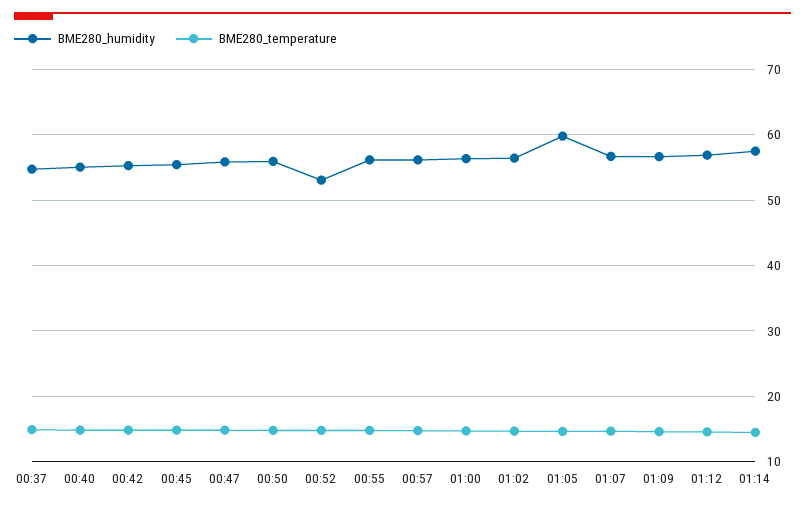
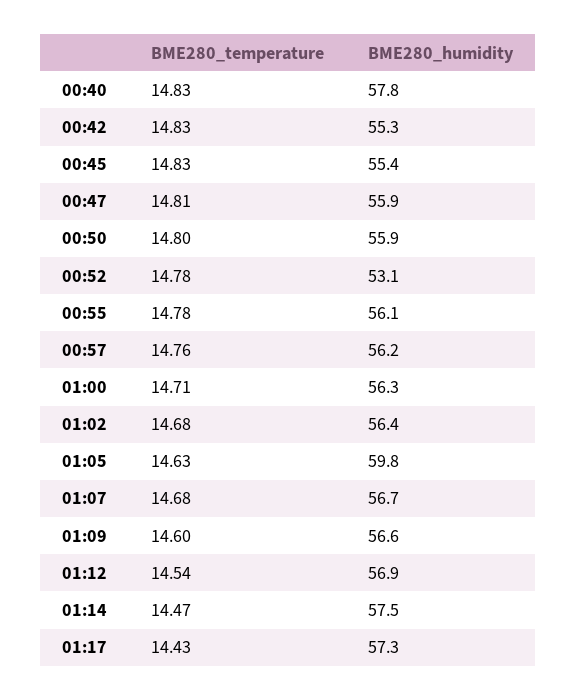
BME280_humidity, 00:37: 55 -> none
BME280_temperature, 00:37: 15 -> none
BME280_humidity, 00:40: 55 -> 57.8
BME280_temperature, 01:17: none -> 14.43
BME280_humidity, 01:17: none -> 57.3

